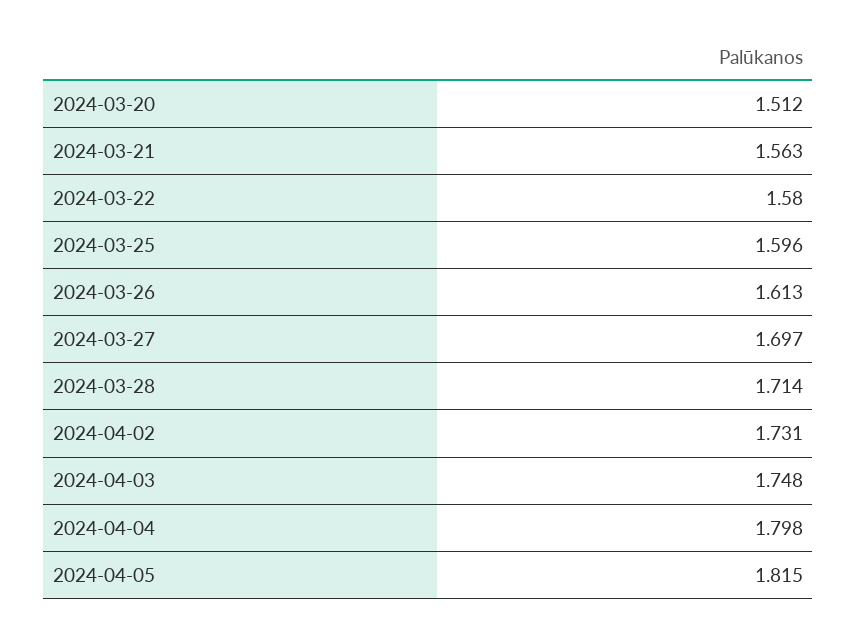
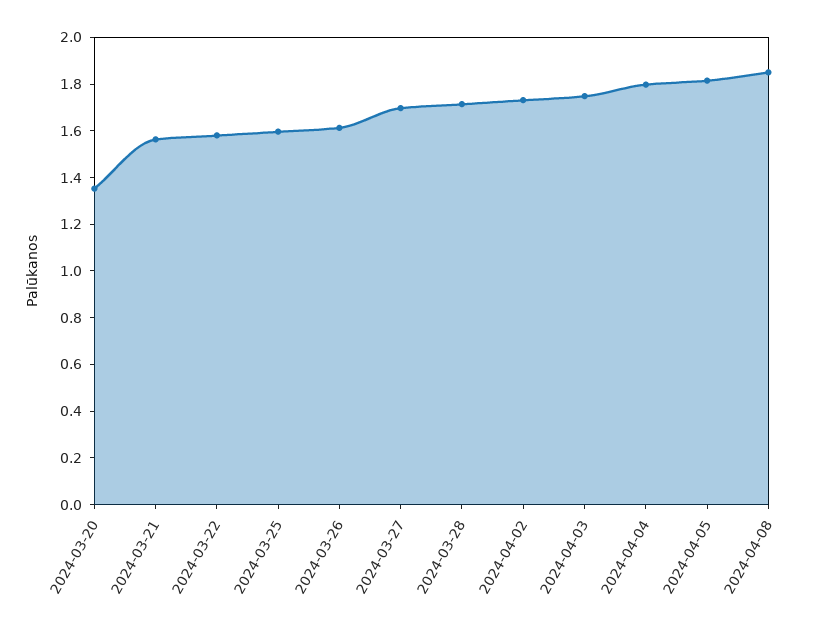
2024-03-20: 1.512 -> 1.35
2024-04-08: none -> 1.85

